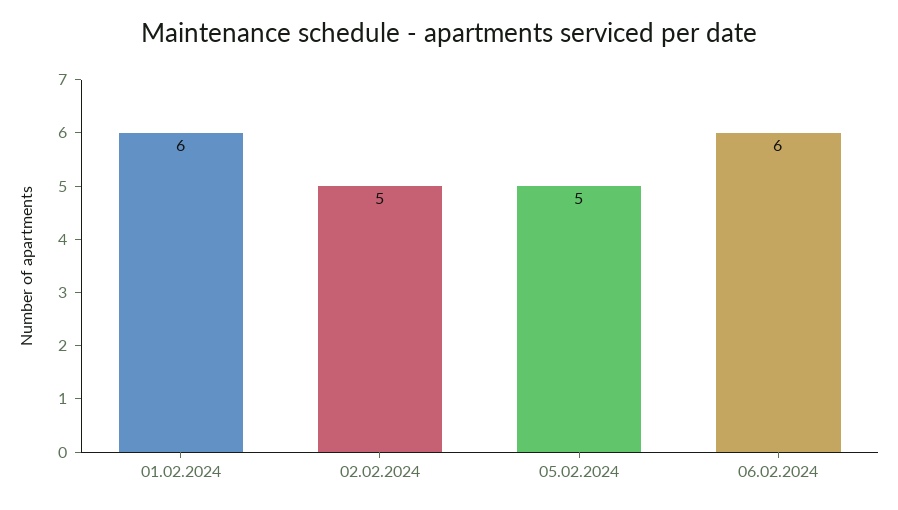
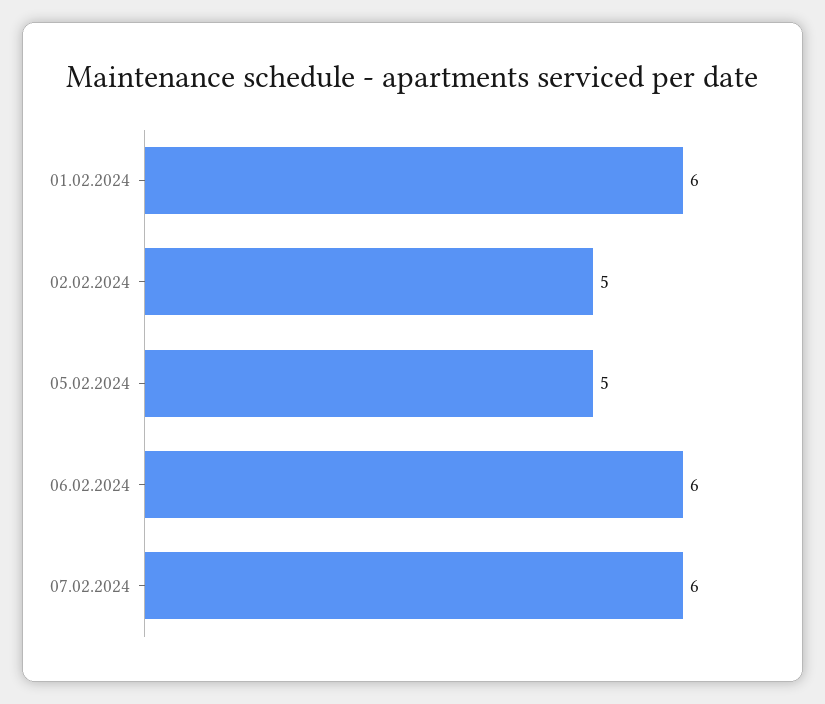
07.02.2024: none -> 6

